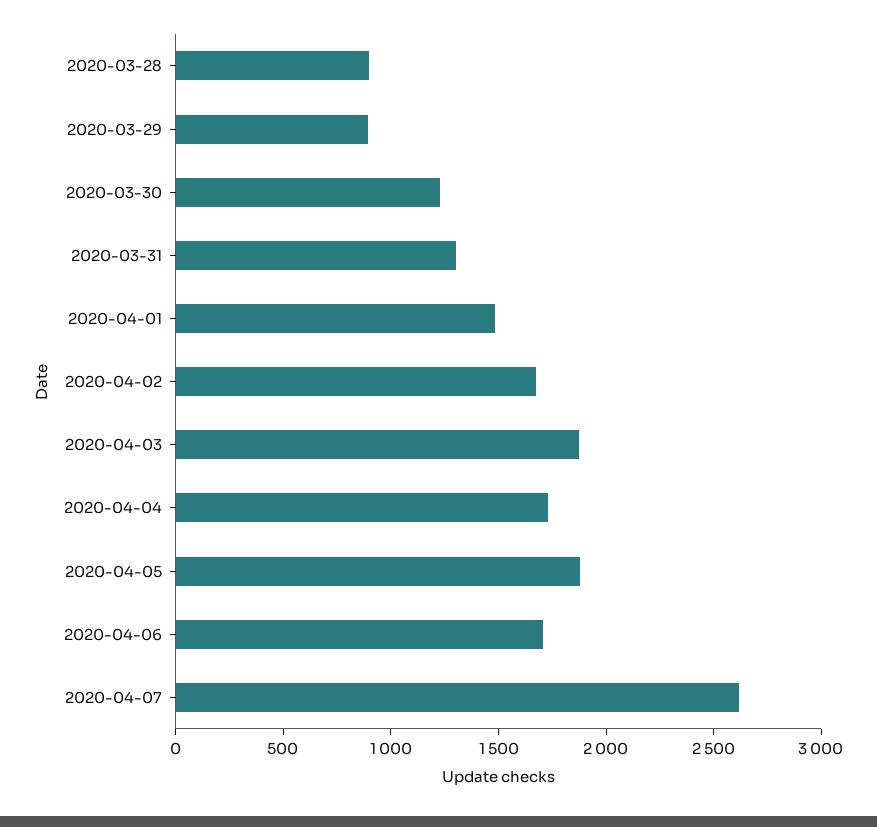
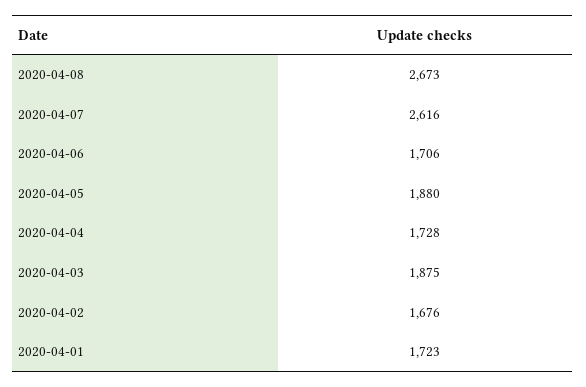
2020-03-28: 900 -> none
2020-03-29: 900 -> none
2020-03-30: 1200 -> none
2020-03-31: 1300 -> none
2020-04-01: 1500 -> 1723
2020-04-08: none -> 2673

